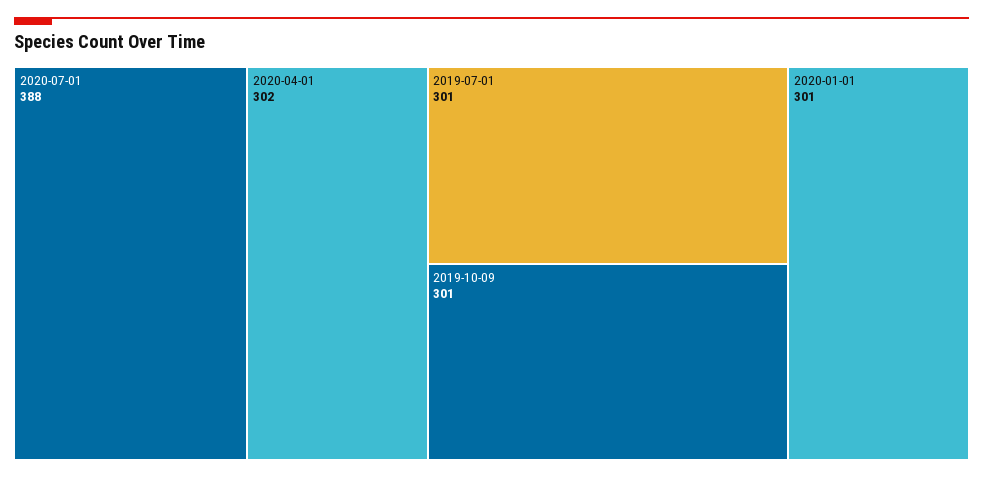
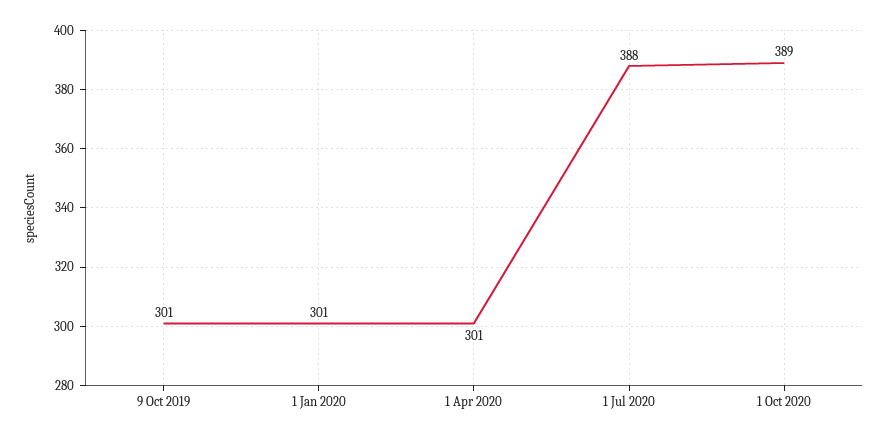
2020-04-01: 302 -> 301
2019-07-01: 301 -> none
1 Oct 2020: none -> 389

